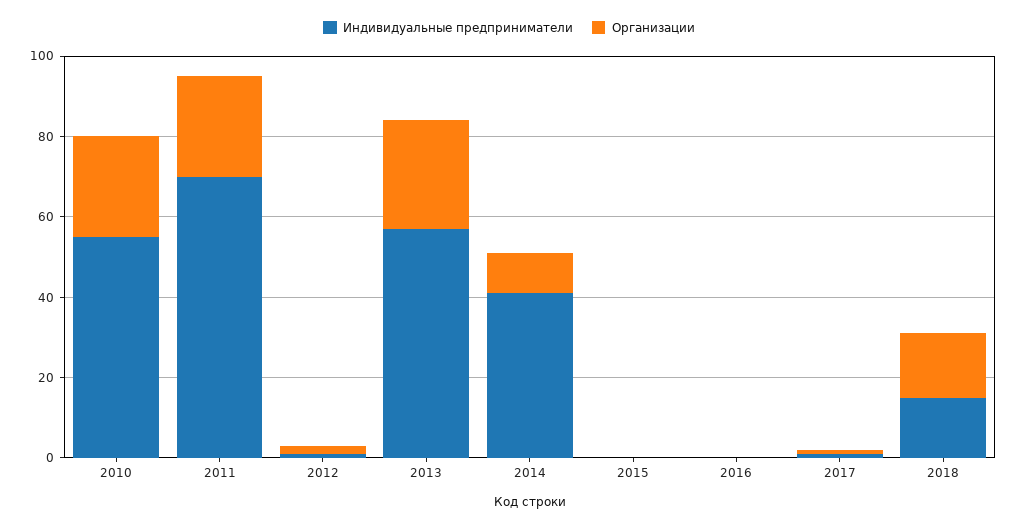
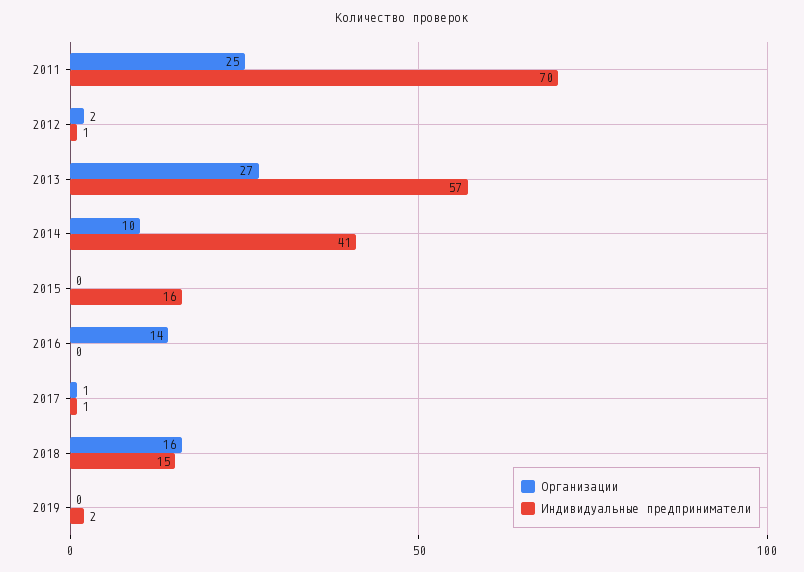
Индивидуальные предприниматели, 2010: 55 -> none
Организации, 2010: 25 -> none
Индивидуальные предприниматели, 2015: 0 -> 16
Организации, 2016: 0 -> 14
Организации, 2019: none -> 0
Индивидуальные предприниматели, 2019: none -> 2

